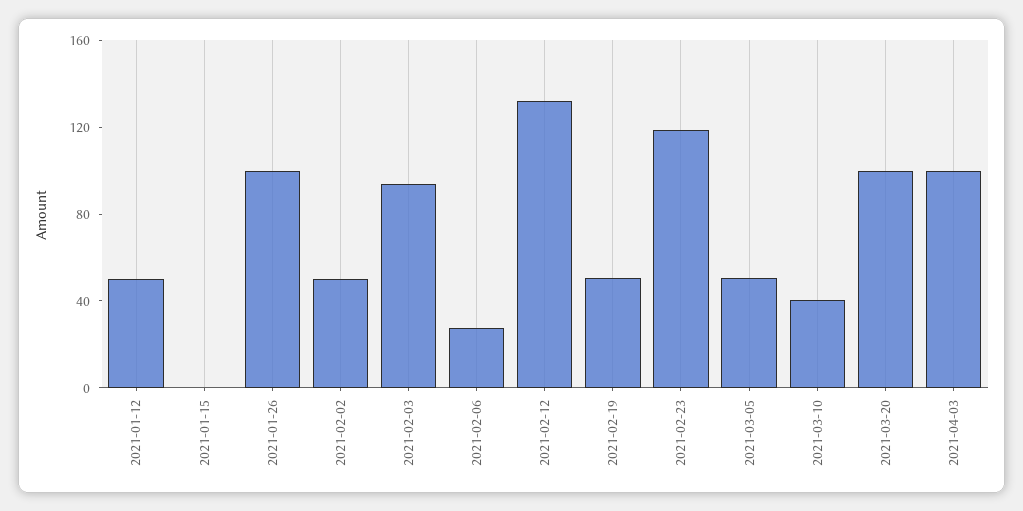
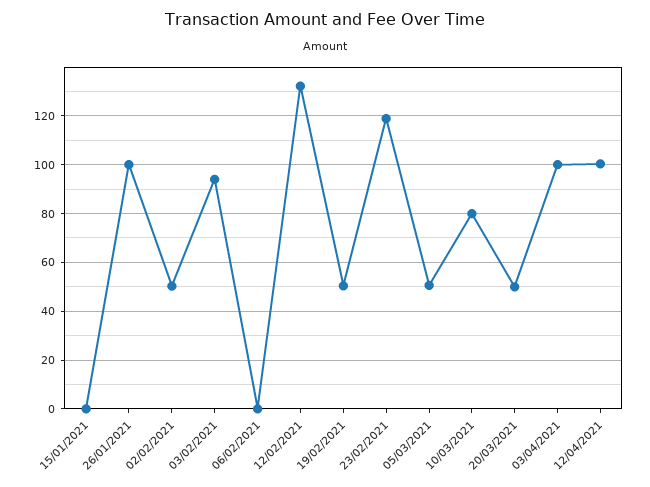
2021-01-12: 50 -> none
2021-02-06: 30 -> 0
2021-03-10: 40 -> 80
2021-03-20: 100 -> 50
12/04/2021: none -> 100

